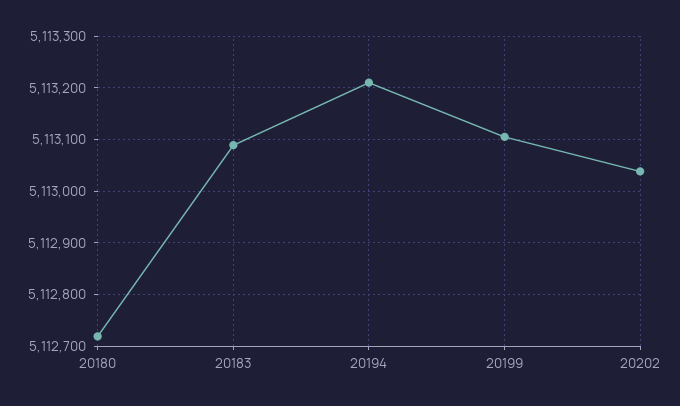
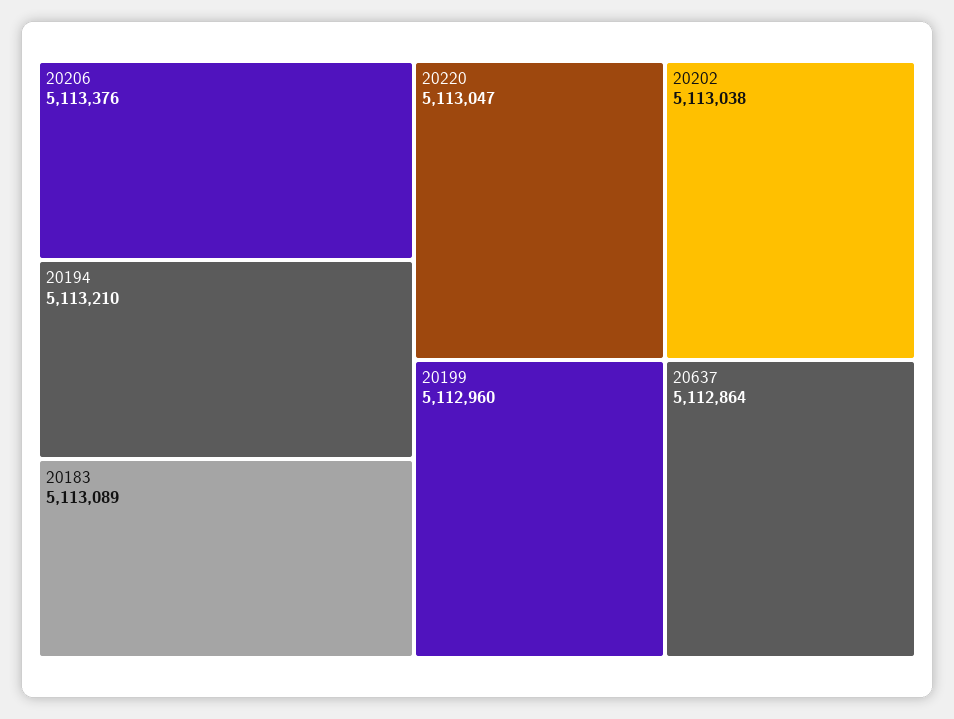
20180: 5112720 -> none
20199: 5113100 -> 5112960
20206: none -> 5113376
20220: none -> 5113047
20637: none -> 5112864

